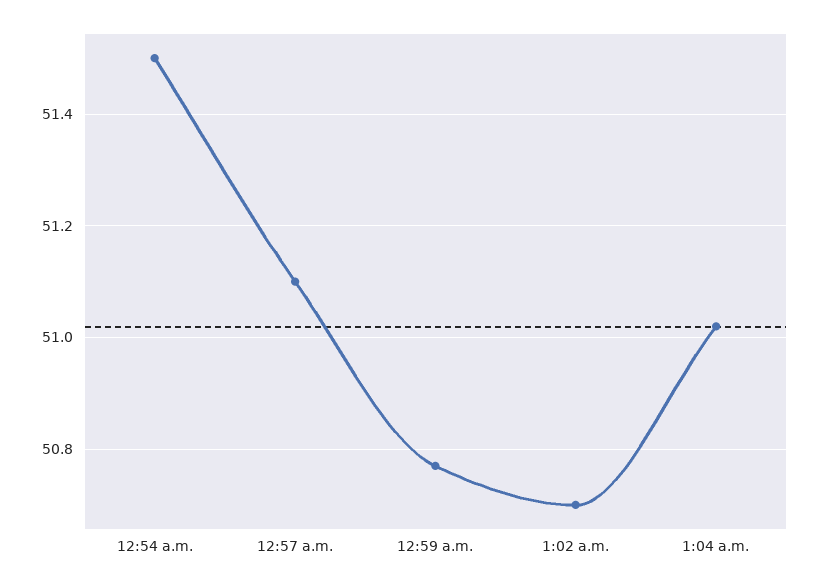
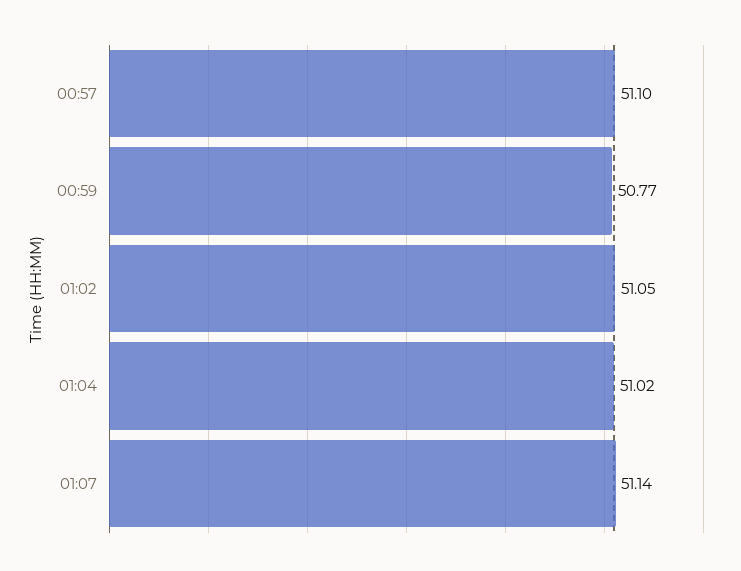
12:54 a.m.: 51.5 -> none
1:02 a.m.: 50.7 -> 51.05
01:07: none -> 51.14

